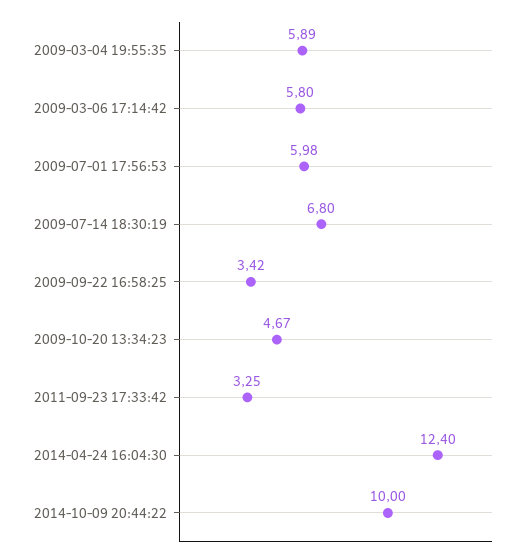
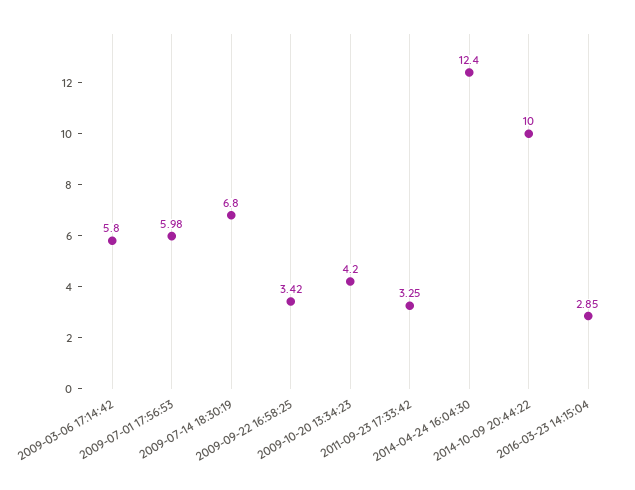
2009-03-04 19:55:35: 5.89 -> none
2009-10-20 13:34:23: 4.67 -> 4.2
2016-03-23 14:15:04: none -> 2.85

